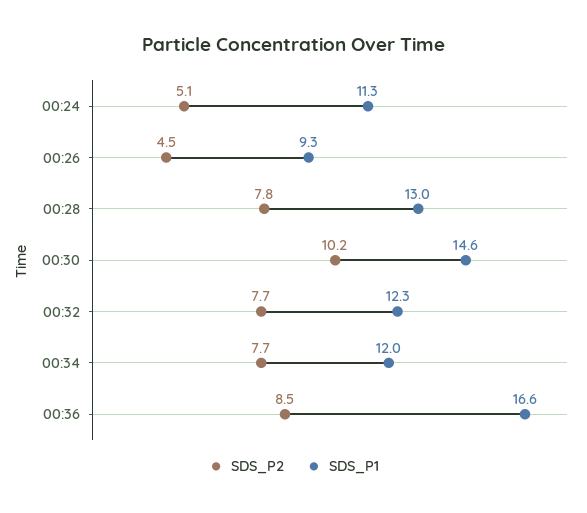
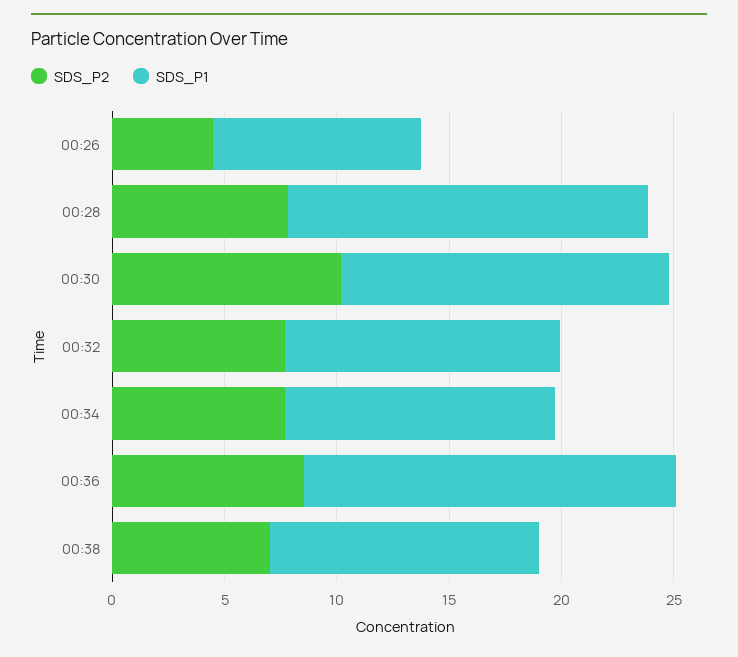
SDS_P2, 00:24: 5.1 -> none
SDS_P1, 00:24: 11.3 -> none
SDS_P1, 00:28: 13 -> 16
SDS_P2, 00:38: none -> 7
SDS_P1, 00:38: none -> 12

